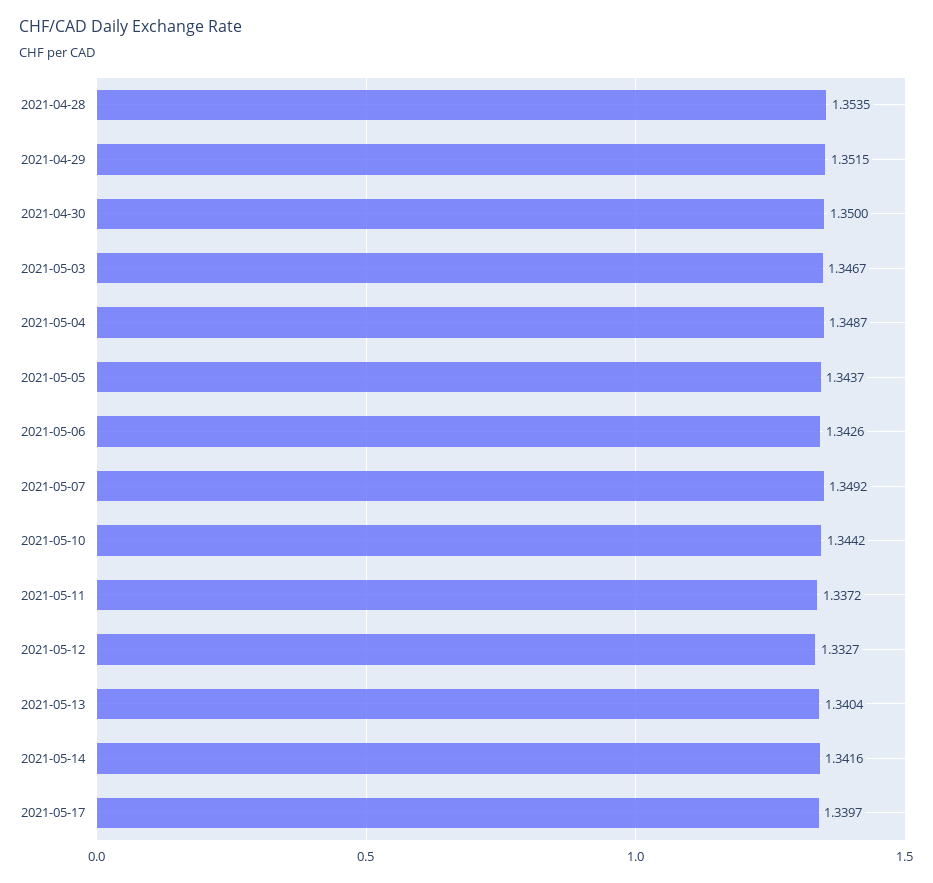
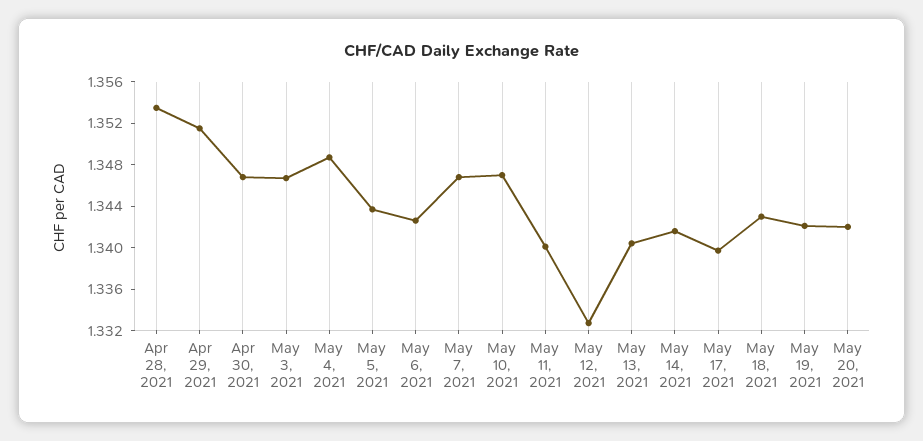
2021-04-30: 1.35 -> 1.347
2021-05-07: 1.3492 -> 1.347
2021-05-10: 1.3442 -> 1.347
2021-05-11: 1.3372 -> 1.34
May 18, 2021: none -> 1.343
May 19, 2021: none -> 1.342
May 20, 2021: none -> 1.342

